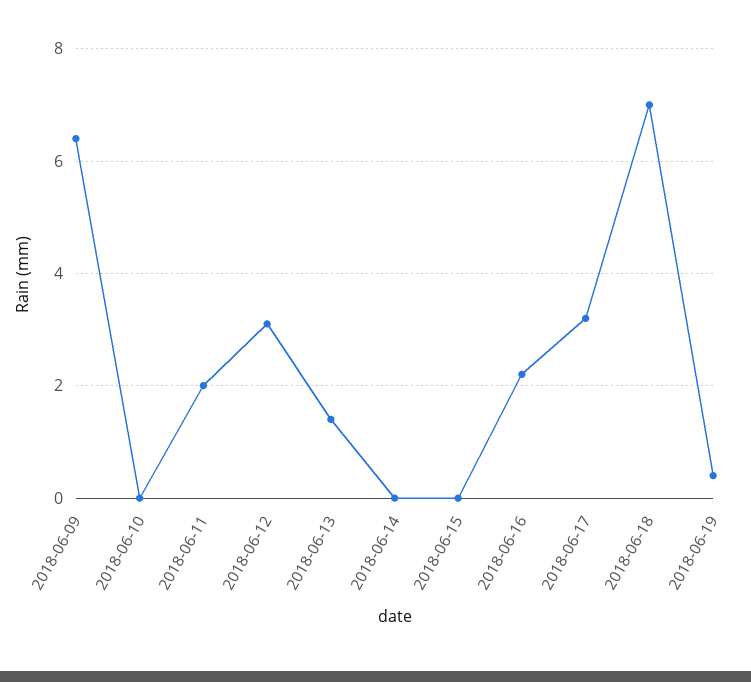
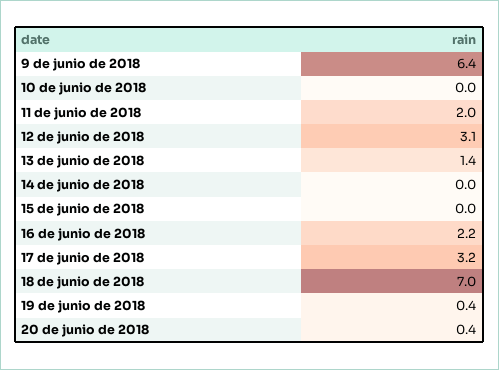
20 de junio de 2018: none -> 0.4

